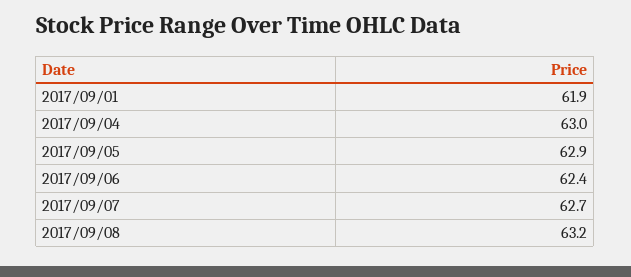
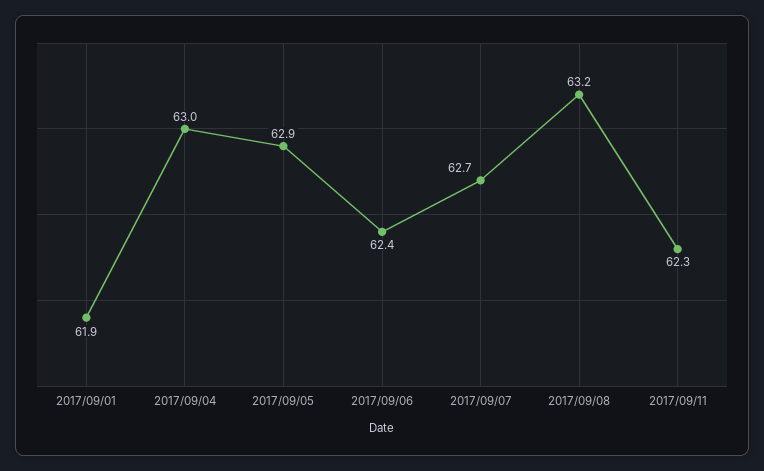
2017/09/11: none -> 62.3

